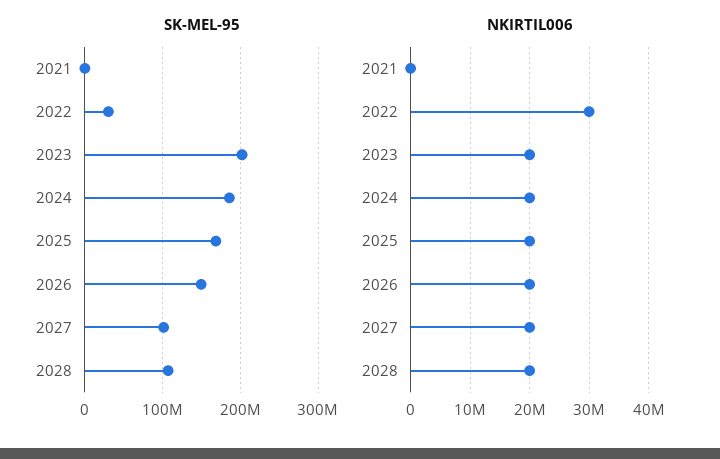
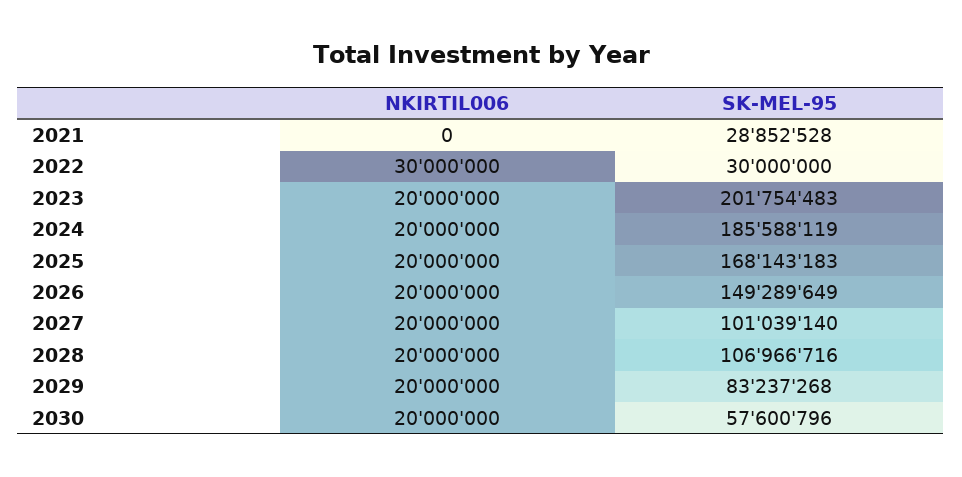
SK-MEL-95, 2021: 0 -> 28852528
NKIRTIL006, 2029: none -> 20000000
SK-MEL-95, 2029: none -> 83237268
NKIRTIL006, 2030: none -> 20000000
SK-MEL-95, 2030: none -> 57600796

